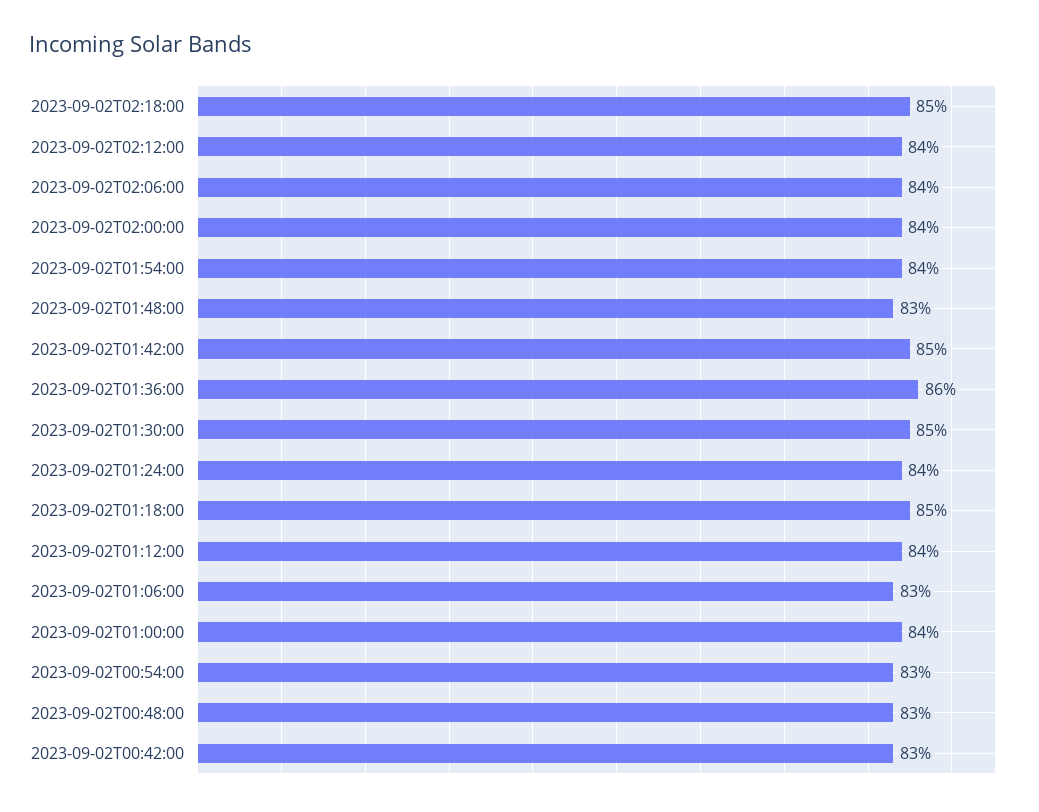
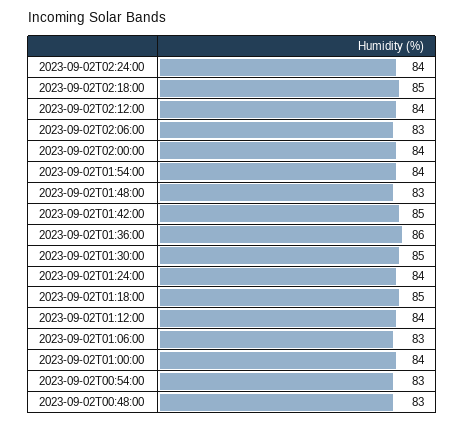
2023-09-02T02:06:00: 84 -> 83
2023-09-02T00:42:00: 83 -> none
2023-09-02T02:24:00: none -> 84

